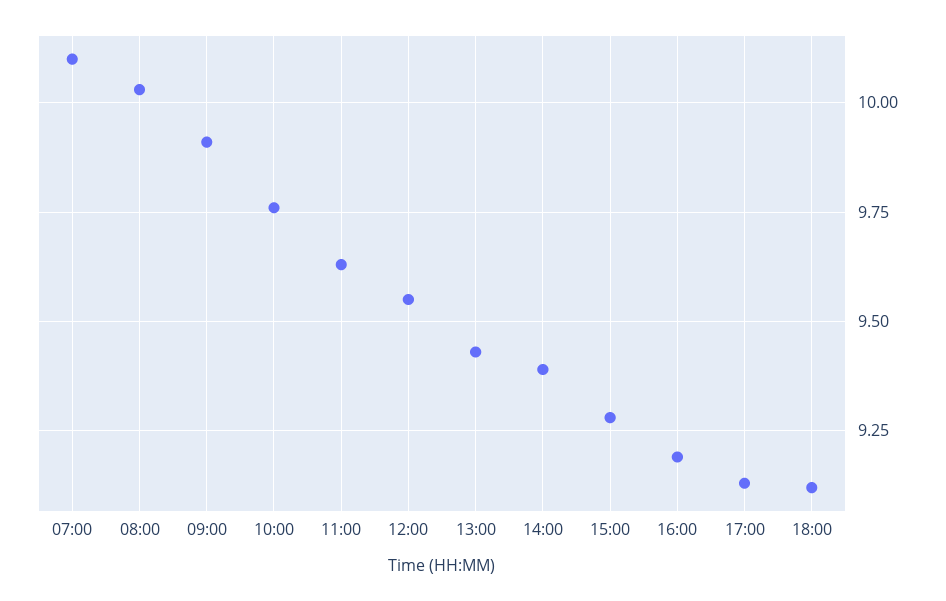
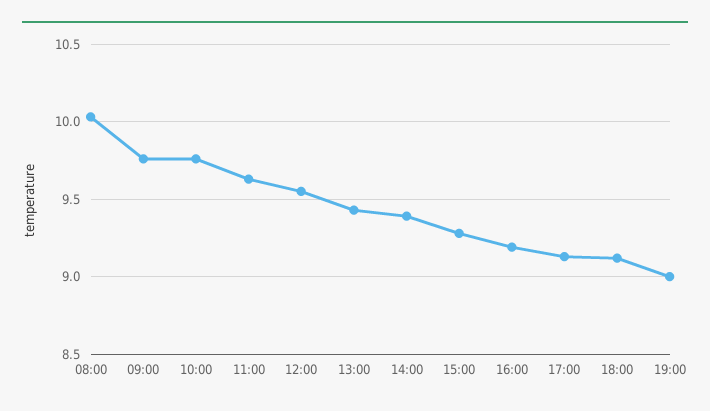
07:00: 10.1 -> none
09:00: 9.9 -> 9.75
19:00: none -> 9

